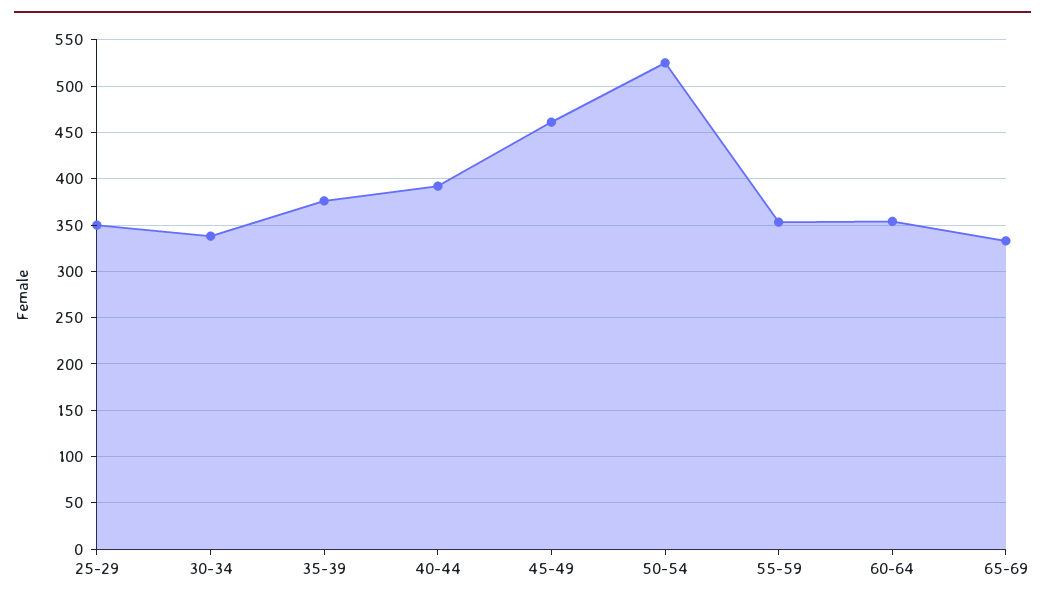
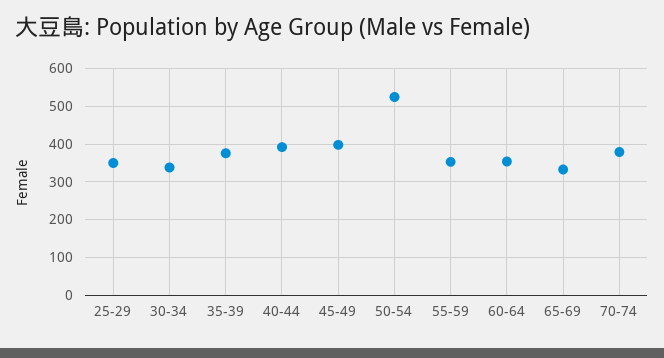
45-49: 460 -> 400
70-74: none -> 380

